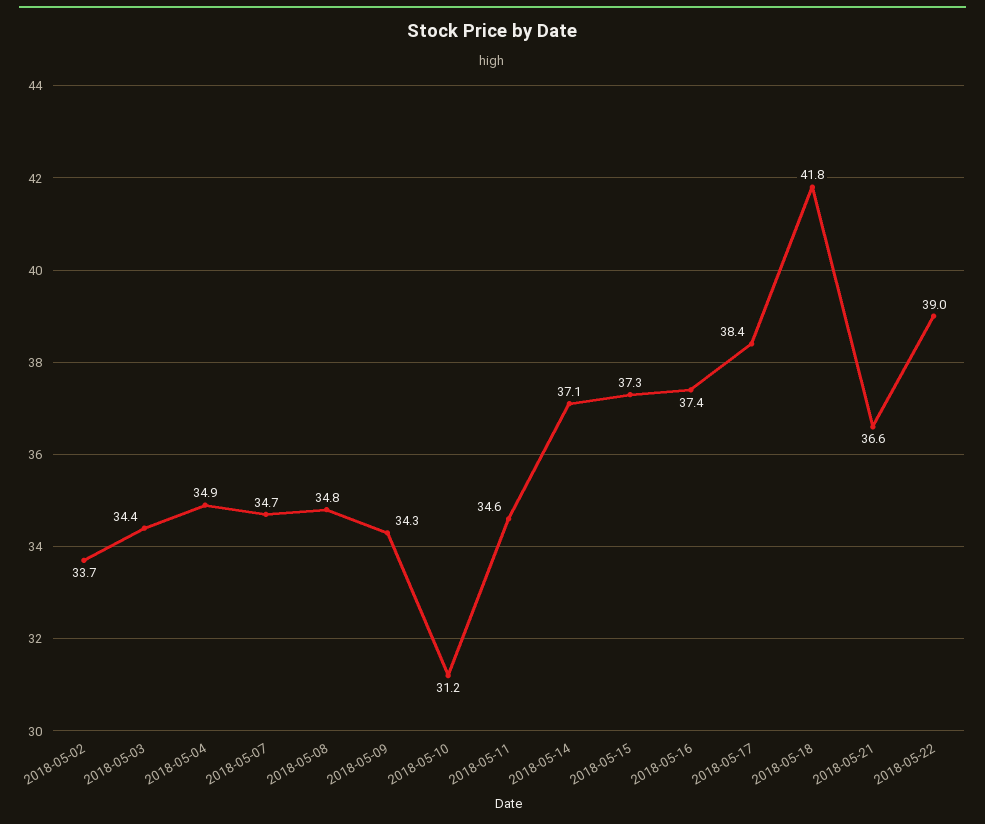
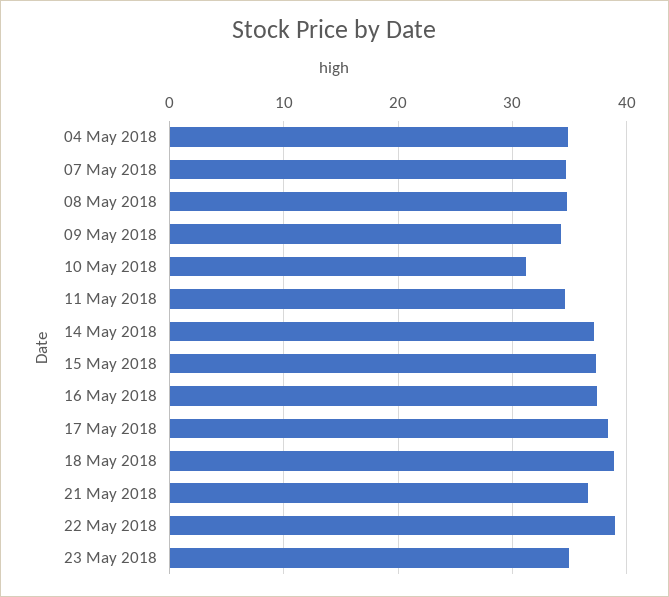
2018-05-02: 33.7 -> none
2018-05-03: 34.4 -> none
2018-05-18: 41.8 -> 39
23 May 2018: none -> 35

